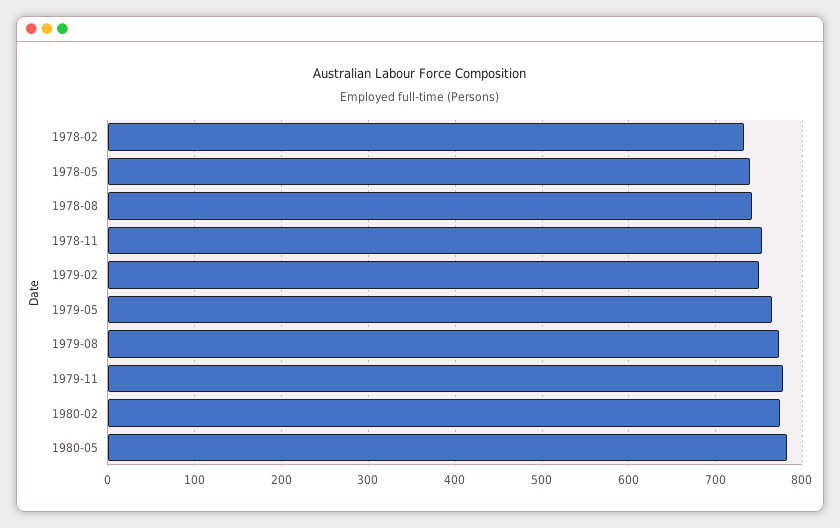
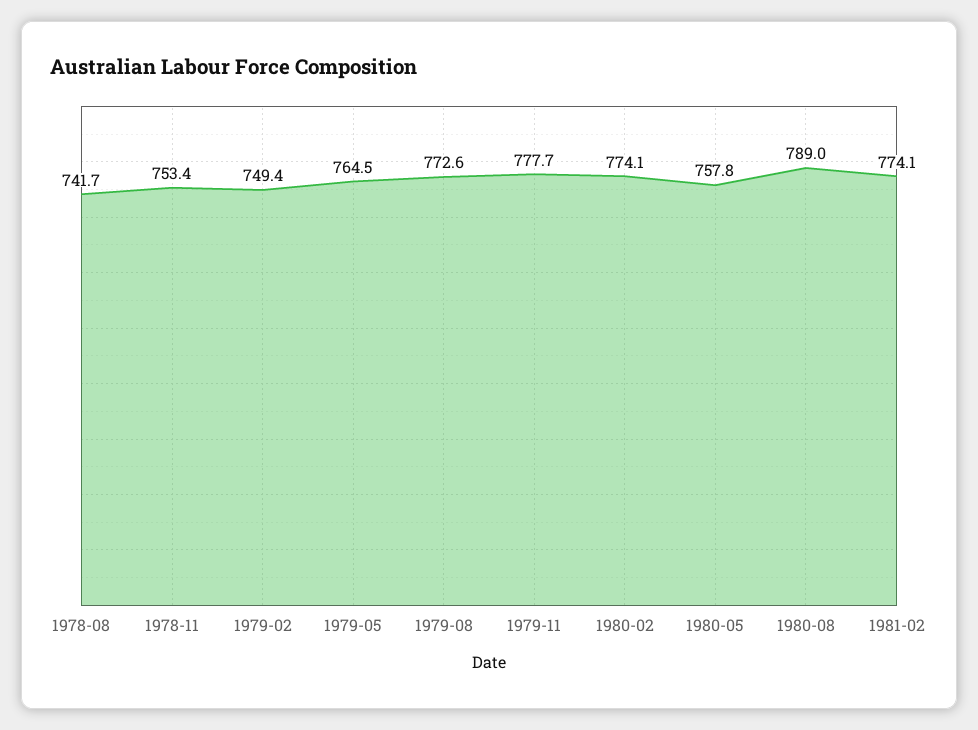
1978-02: 730 -> none
1978-05: 740 -> none
1980-05: 780 -> 757.8
1980-08: none -> 789
1981-02: none -> 774.1

